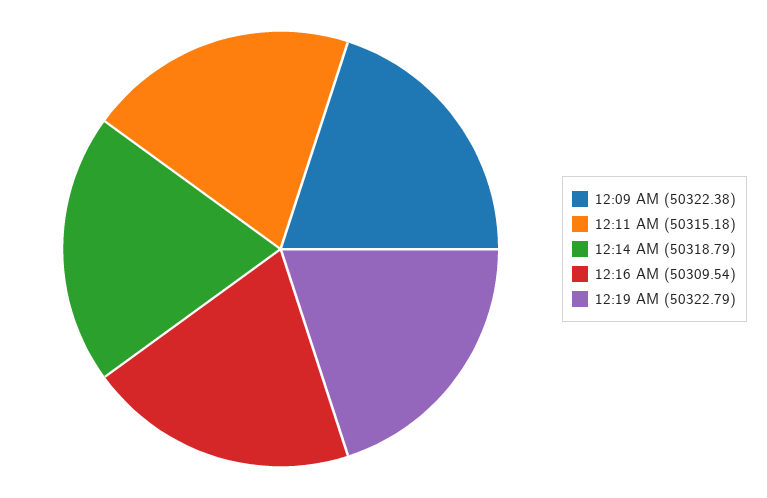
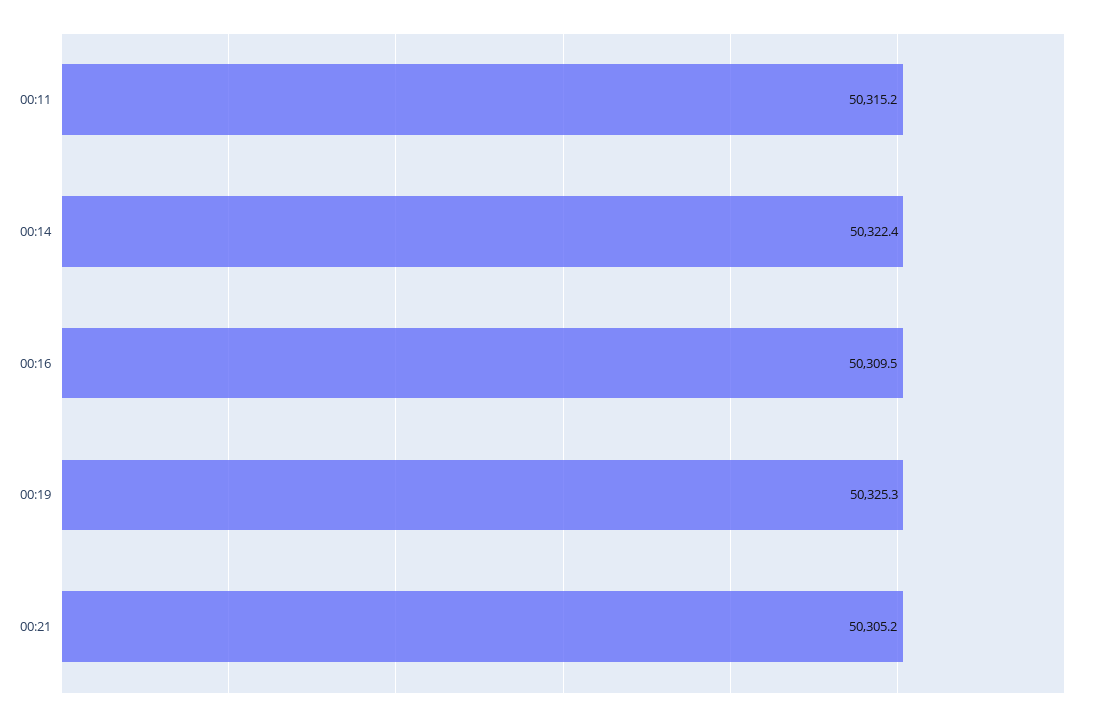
12:09 AM: 50322.38 -> none
12:14 AM: 50318.79 -> 50322.4
12:19 AM: 50322.79 -> 50325.3
00:21: none -> 50305.2

